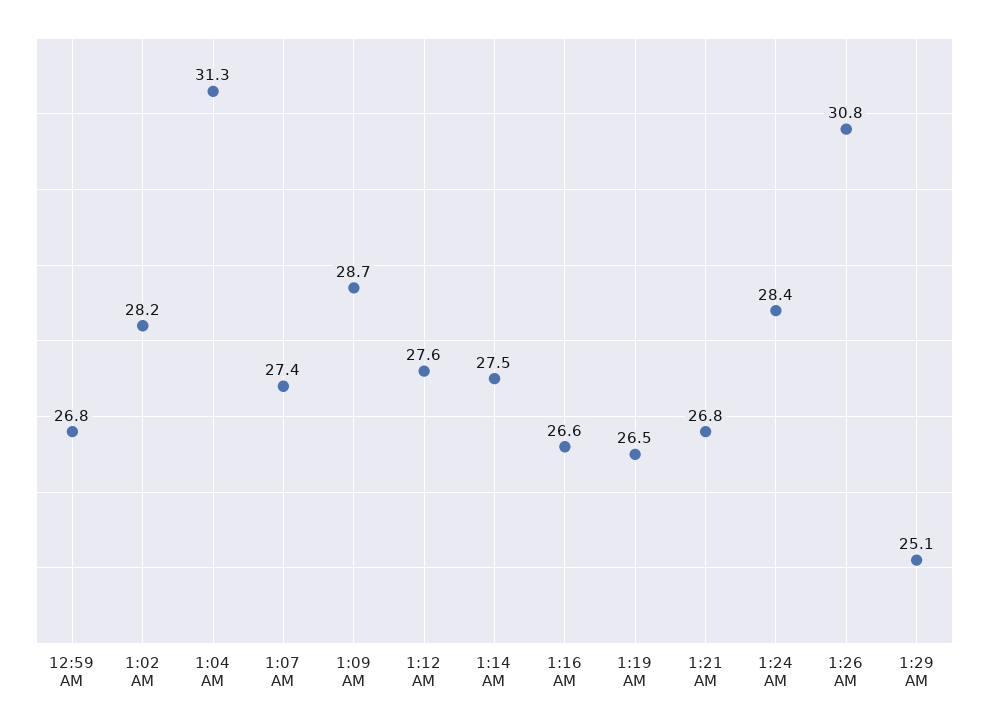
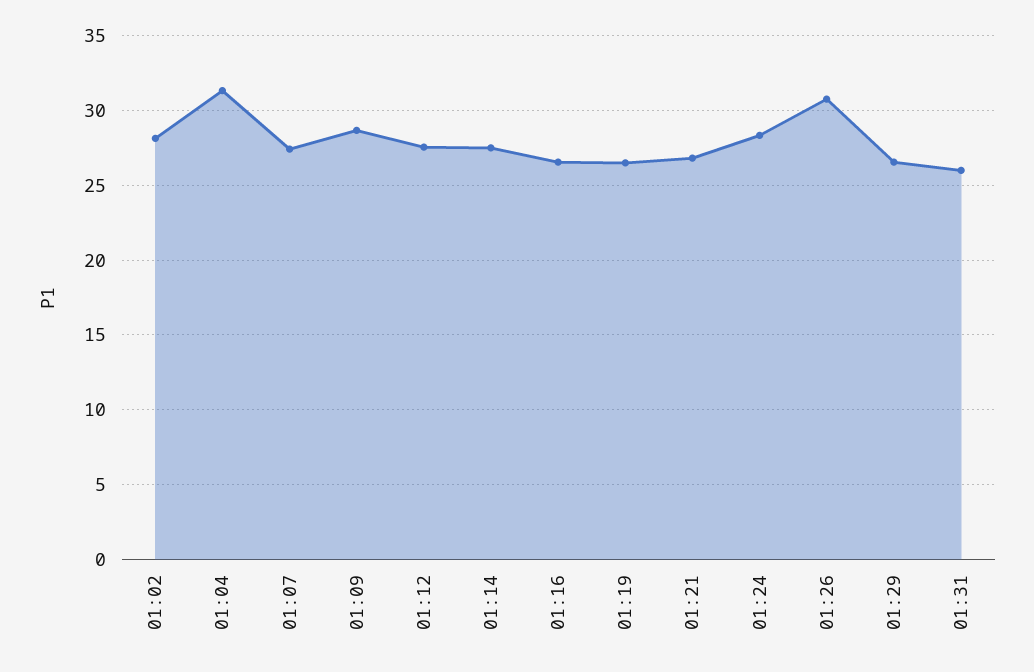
12:59 AM: 26.8 -> none
1:29 AM: 25.1 -> 26.5
01:31: none -> 26

